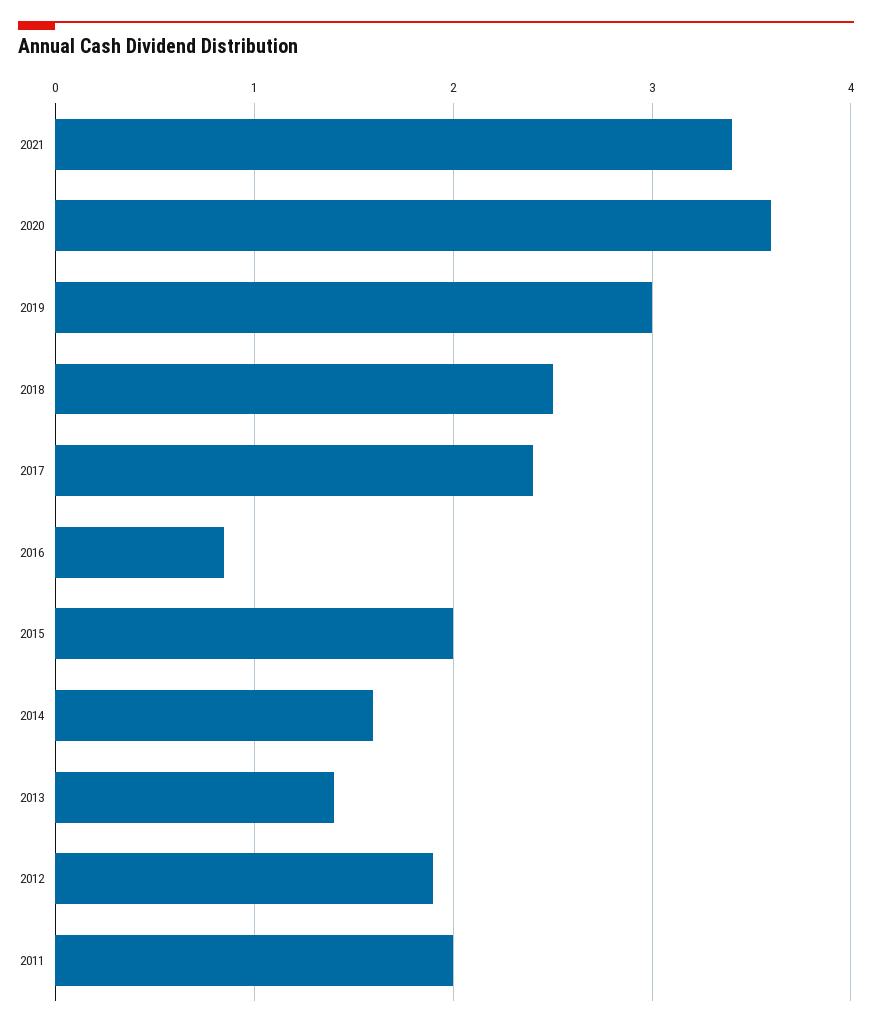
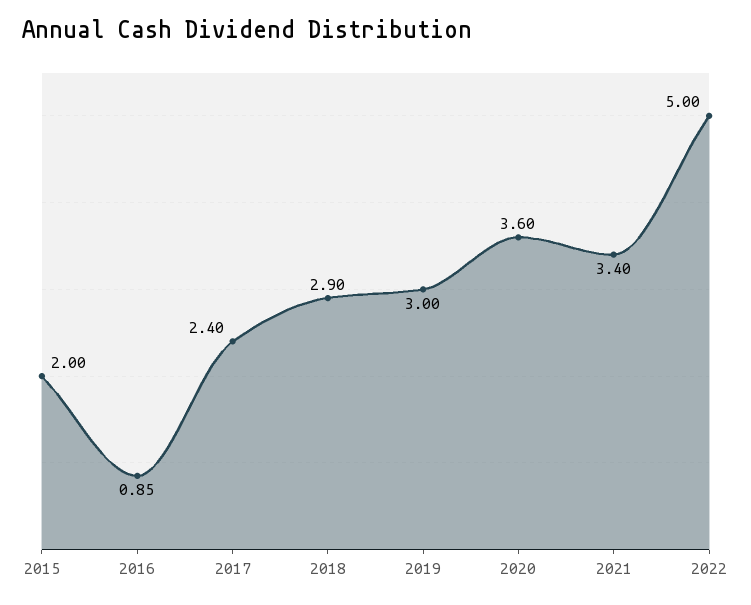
2018: 2.5 -> 2.9
2014: 1.6 -> none
2013: 1.4 -> none
2012: 1.9 -> none
2011: 2 -> none
2022: none -> 5

